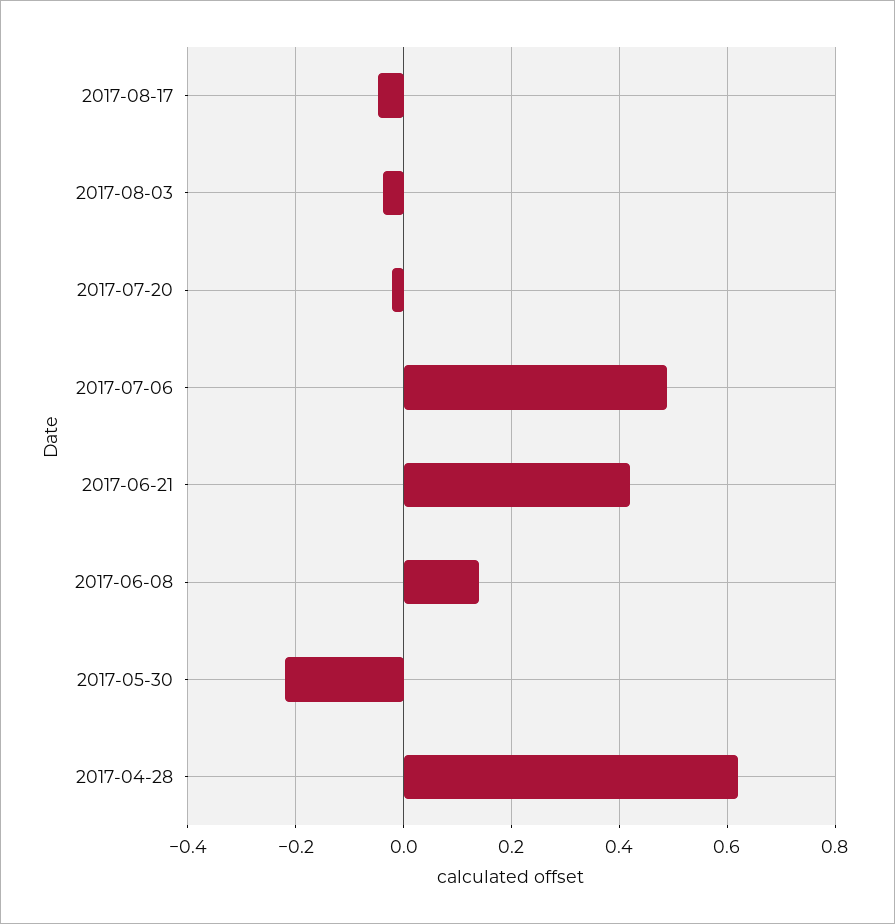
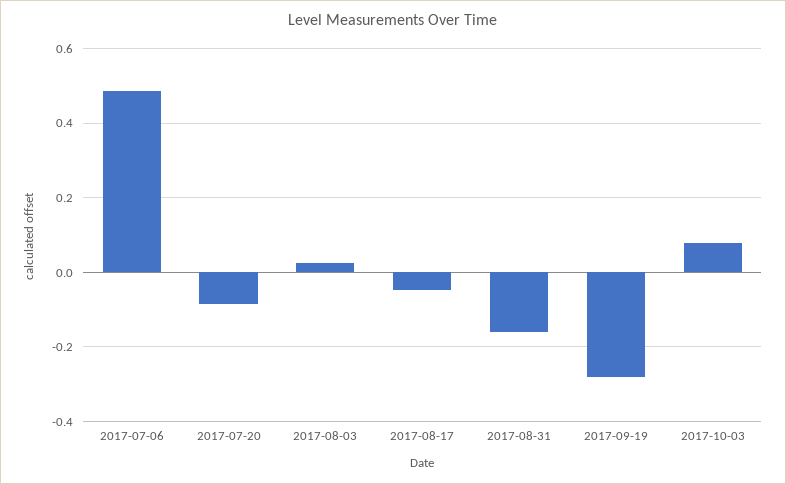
2017-08-03: -0.04 -> 0.02
2017-07-20: -0.02 -> -0.08
2017-06-21: 0.42 -> none
2017-06-08: 0.14 -> none
2017-05-30: -0.22 -> none
2017-04-28: 0.62 -> none
2017-08-31: none -> -0.16
2017-09-19: none -> -0.28
2017-10-03: none -> 0.08

